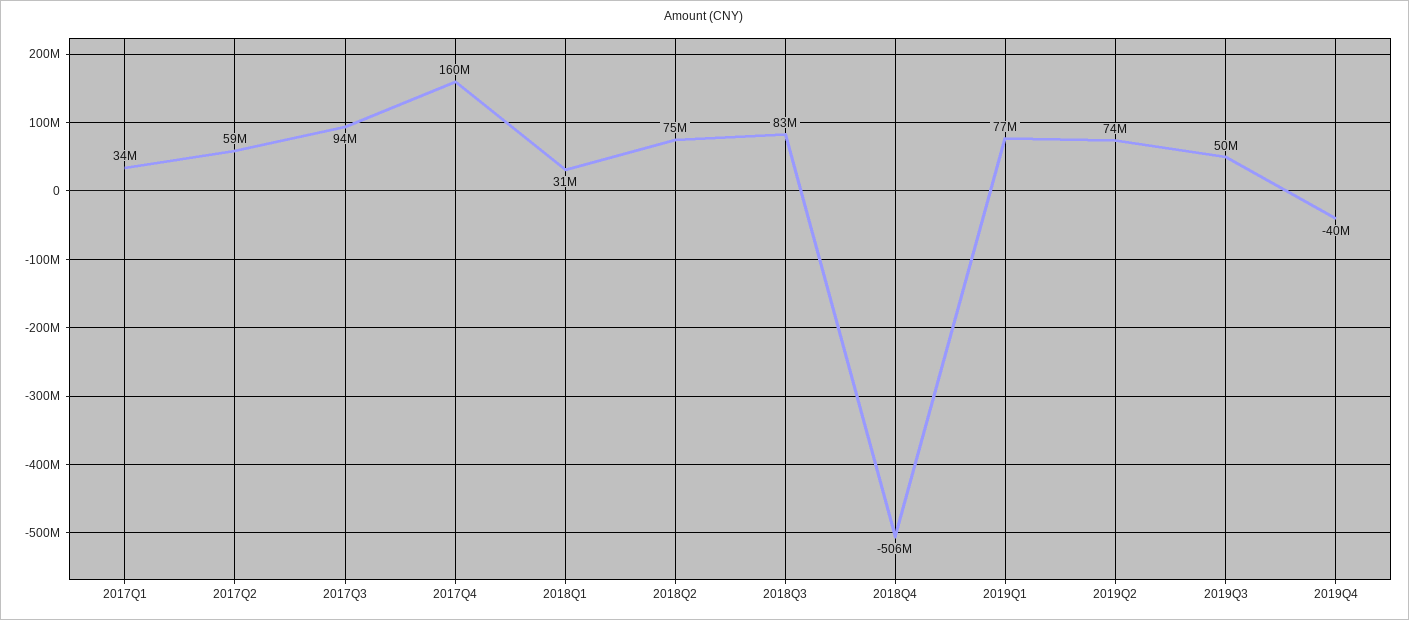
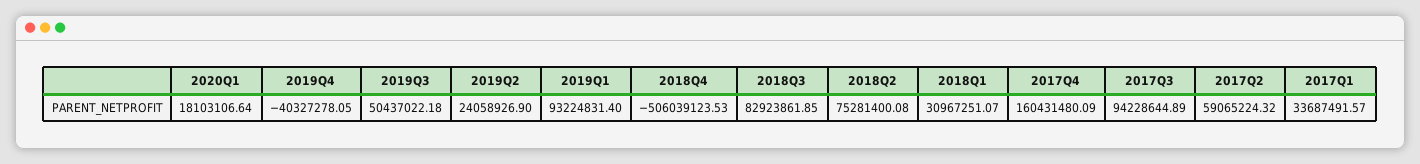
2019Q1: 77000000 -> 93224831.4
2019Q2: 74000000 -> 24058926.9
2020Q1: none -> 18103106.64

